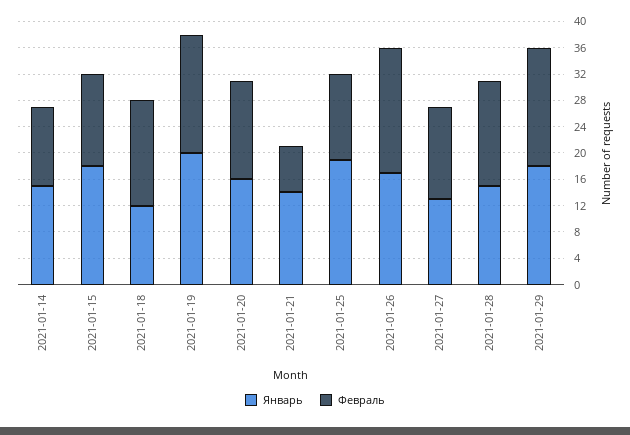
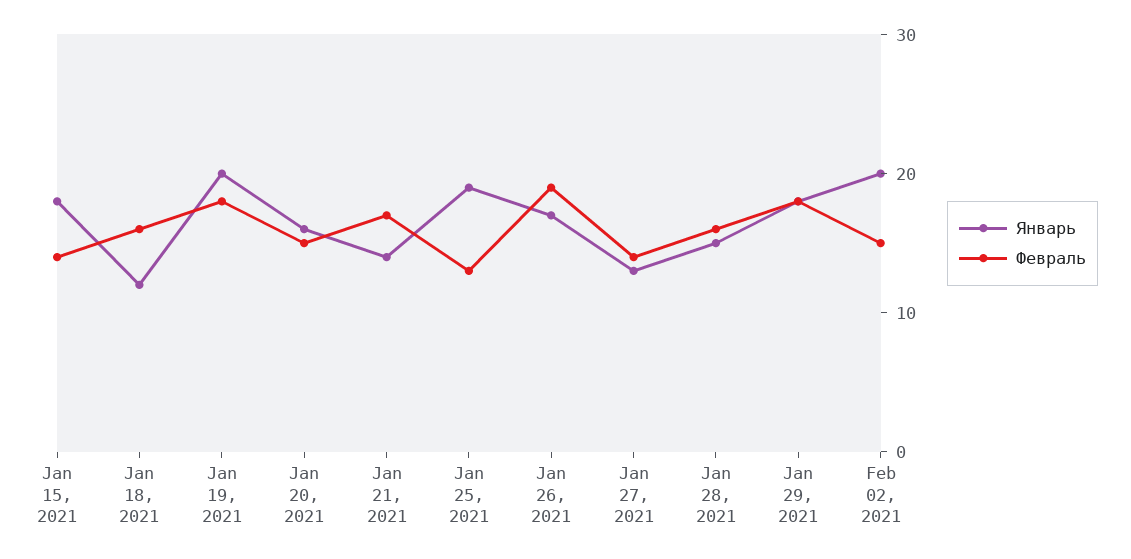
Январь, 2021-01-14: 16 -> none
Февраль, 2021-01-14: 12 -> none
Февраль, 2021-01-21: 8 -> 17
Январь, Feb 02, 2021: none -> 20
Февраль, Feb 02, 2021: none -> 15

